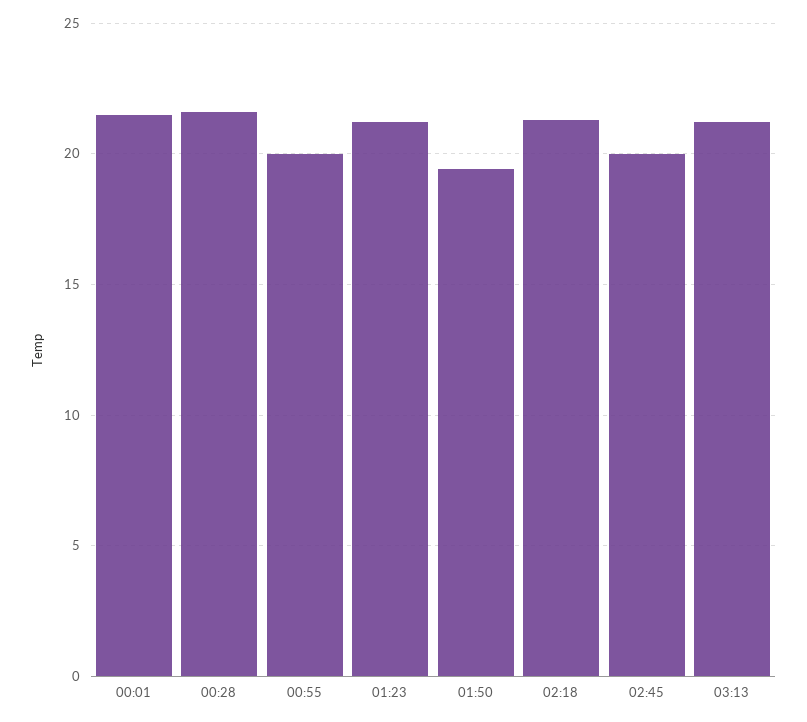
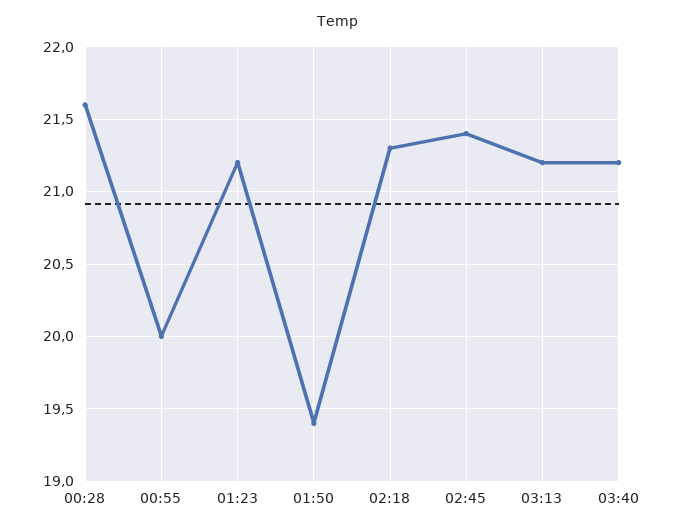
00:01: 21.5 -> none
02:45: 20 -> 21.4
03:40: none -> 21.2

